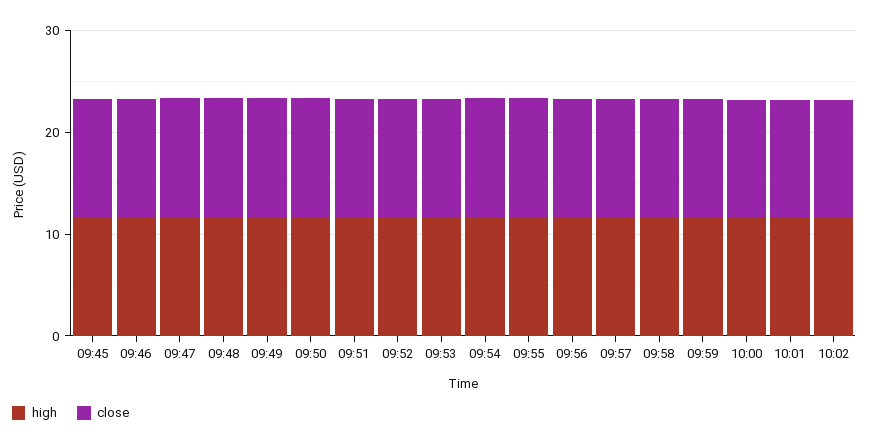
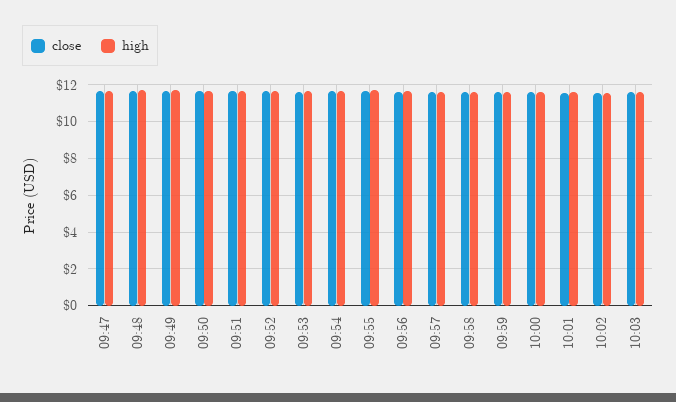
high, 09:45: 12 -> none
close, 09:45: 12 -> none
high, 09:46: 12 -> none
close, 09:46: 12 -> none
close, 10:03: none -> 11.5
high, 10:03: none -> 11.5

